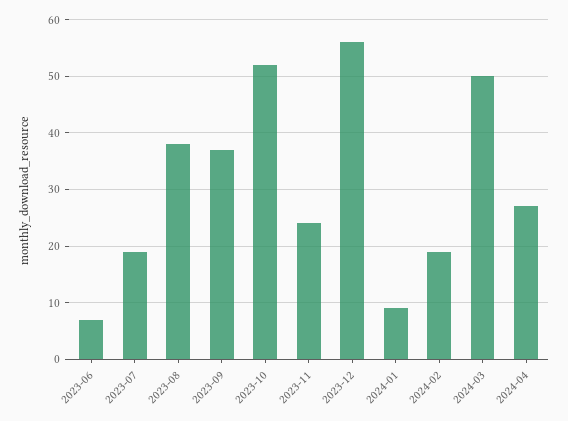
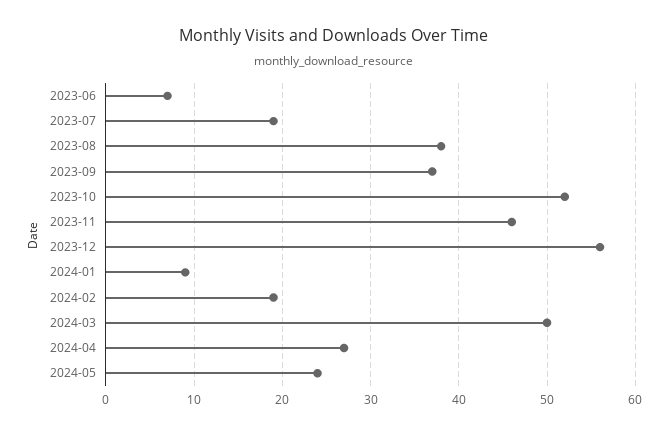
2023-11: 25 -> 46
2024-05: none -> 24

